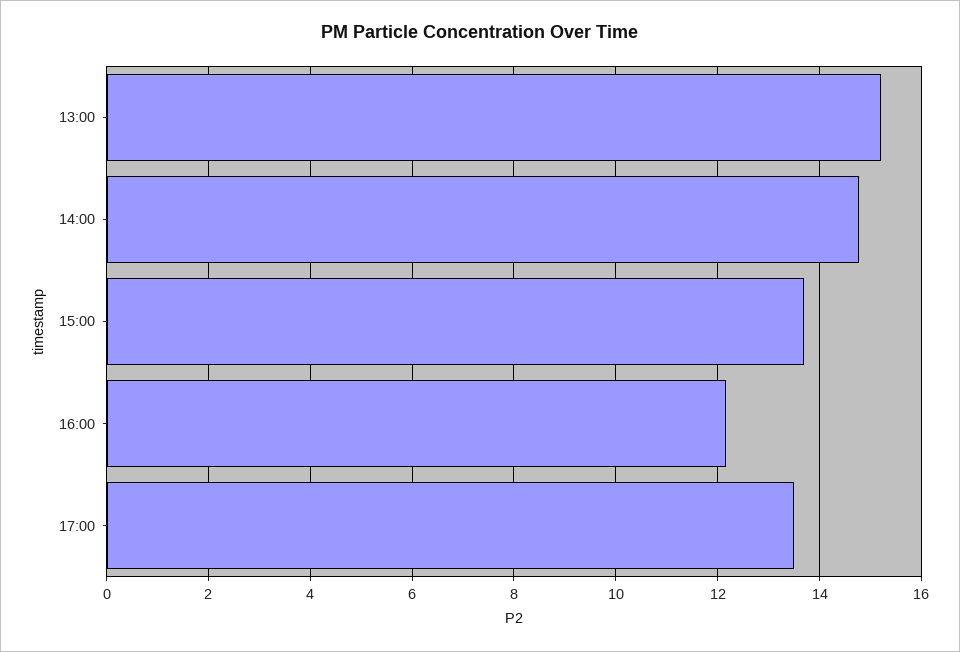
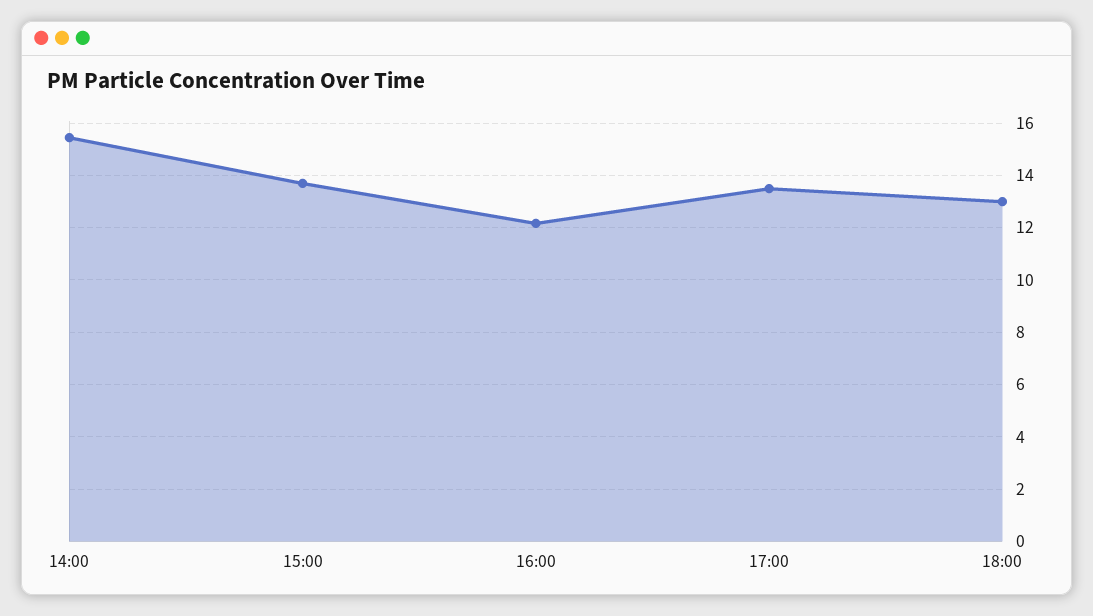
13:00: 15.2 -> none
14:00: 14.8 -> 15.5
18:00: none -> 13

